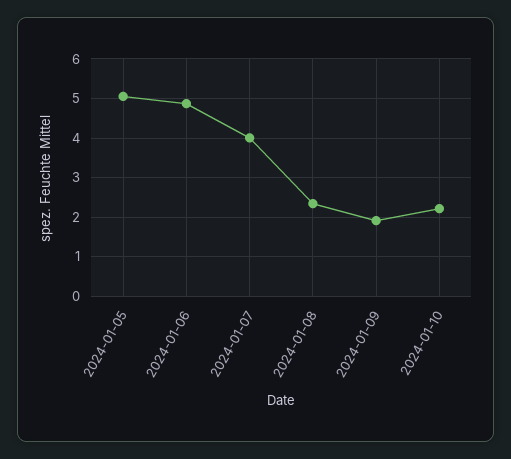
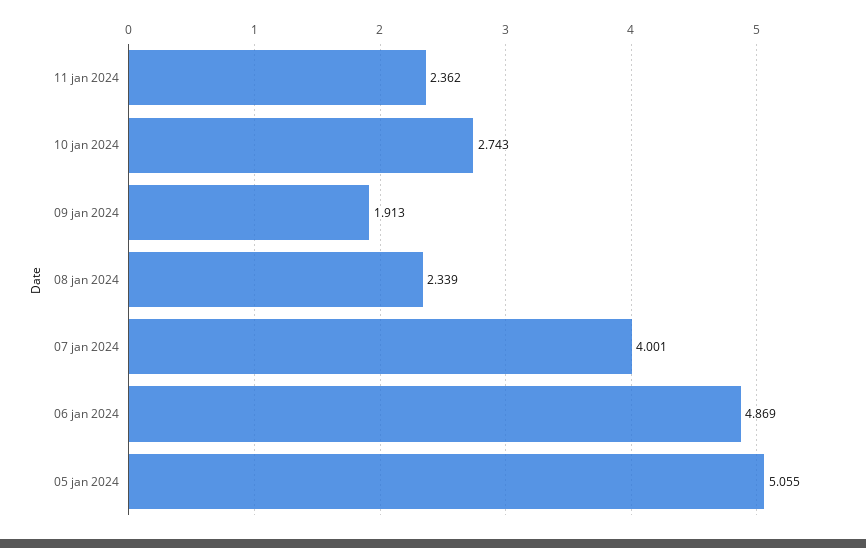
2024-01-10: 2.2 -> 2.743
11 jan 2024: none -> 2.362

